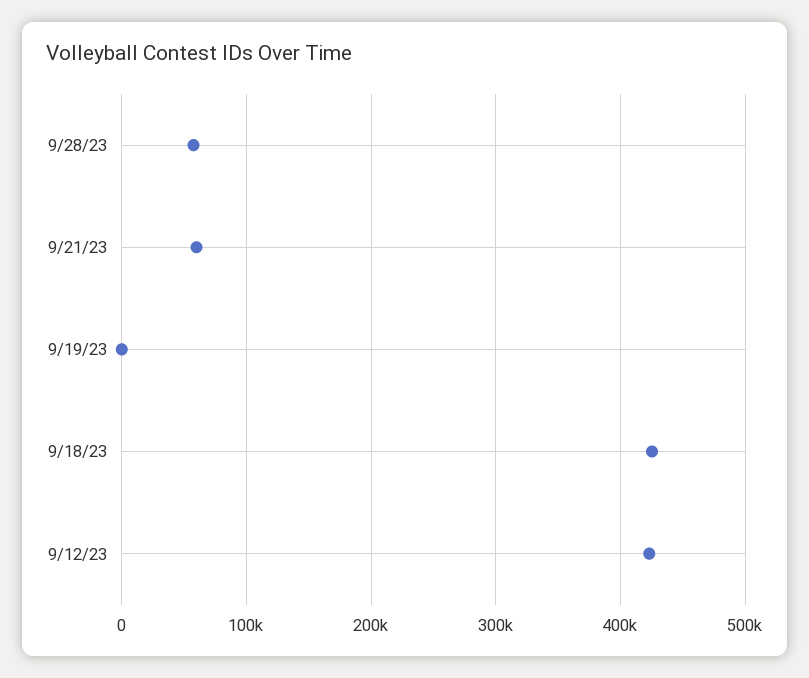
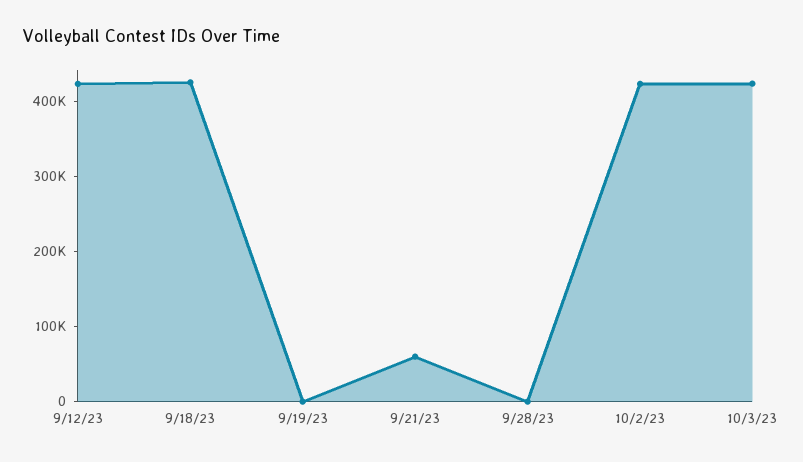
9/28/23: 60000 -> 0
10/2/23: none -> 420000
10/3/23: none -> 420000

